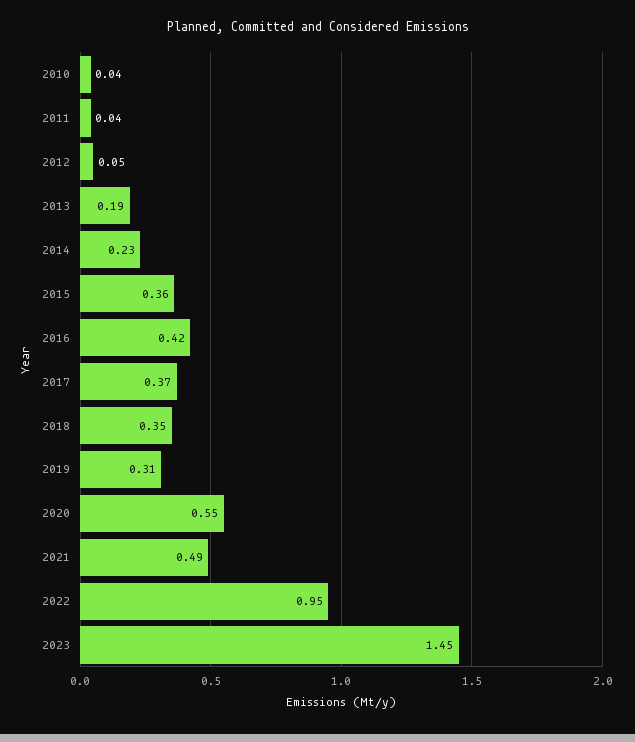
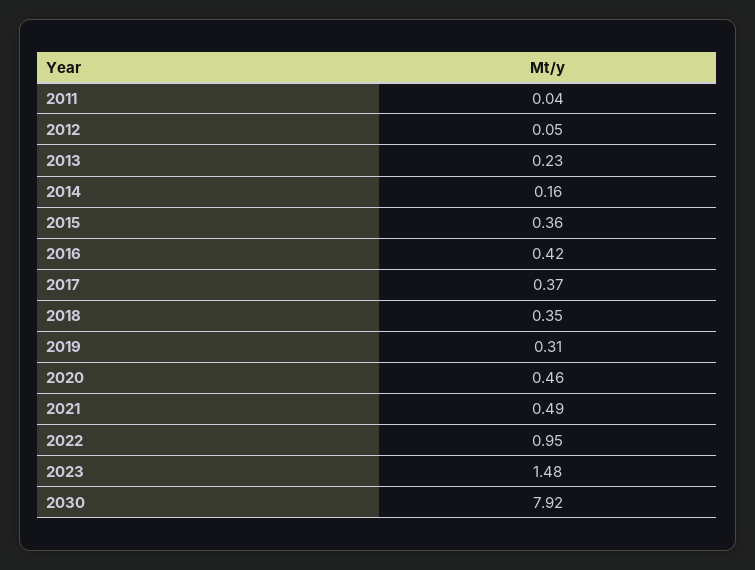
2010: 0.04 -> none
2013: 0.19 -> 0.23
2014: 0.23 -> 0.16
2020: 0.55 -> 0.46
2023: 1.45 -> 1.48
2030: none -> 7.92

